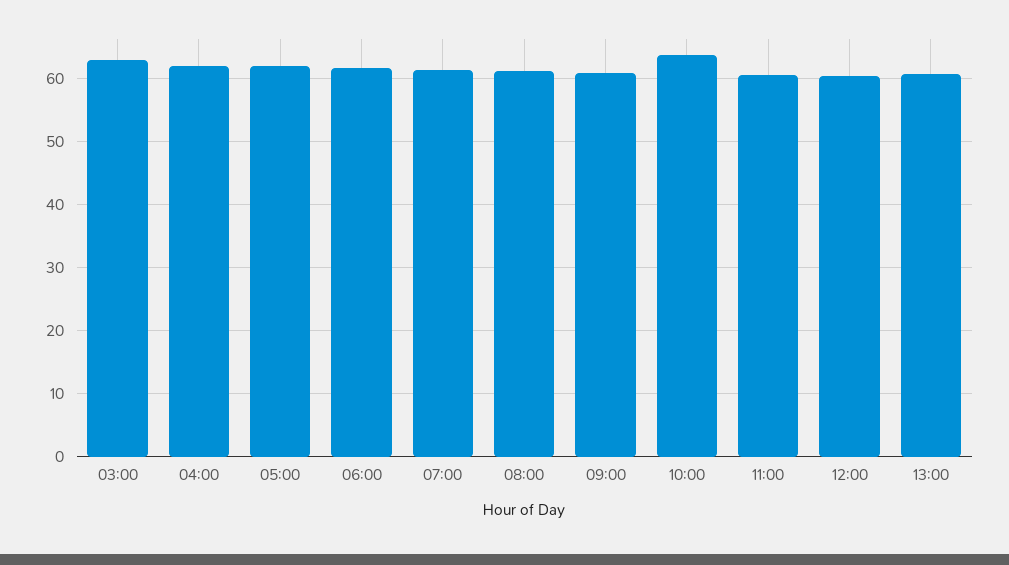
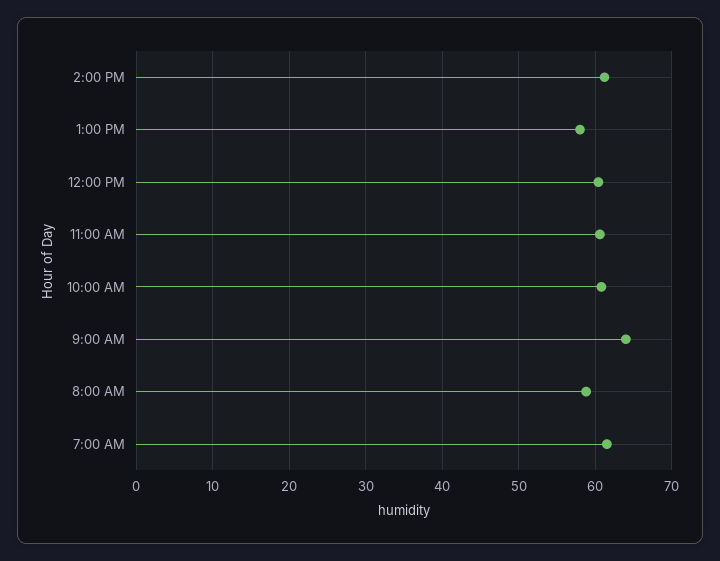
03:00: 63 -> none
04:00: 62 -> none
05:00: 62 -> none
06:00: 62 -> none
08:00: 61 -> 59
09:00: 61 -> 64
10:00: 64 -> 61
13:00: 61 -> 58
2:00 PM: none -> 61

